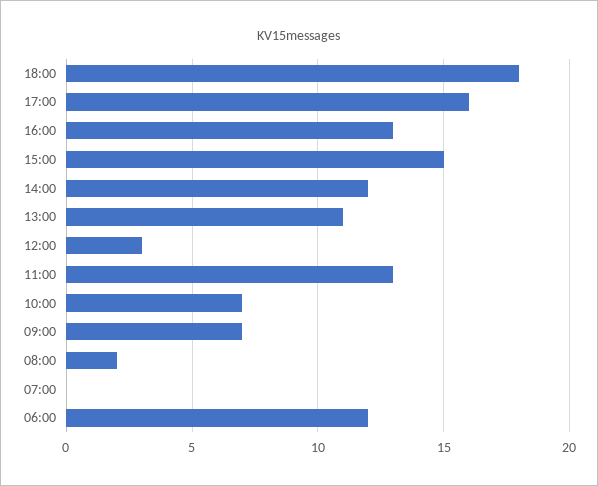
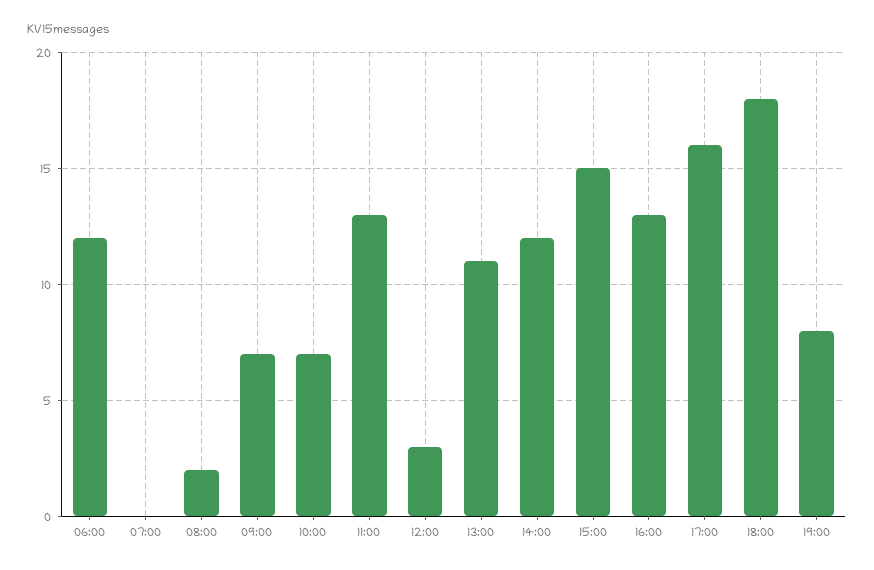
19:00: none -> 8

